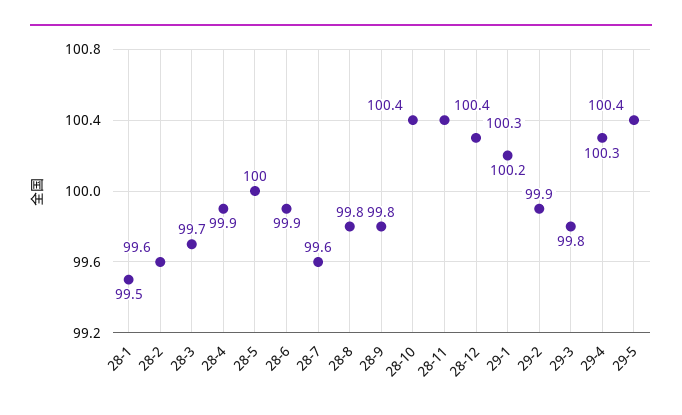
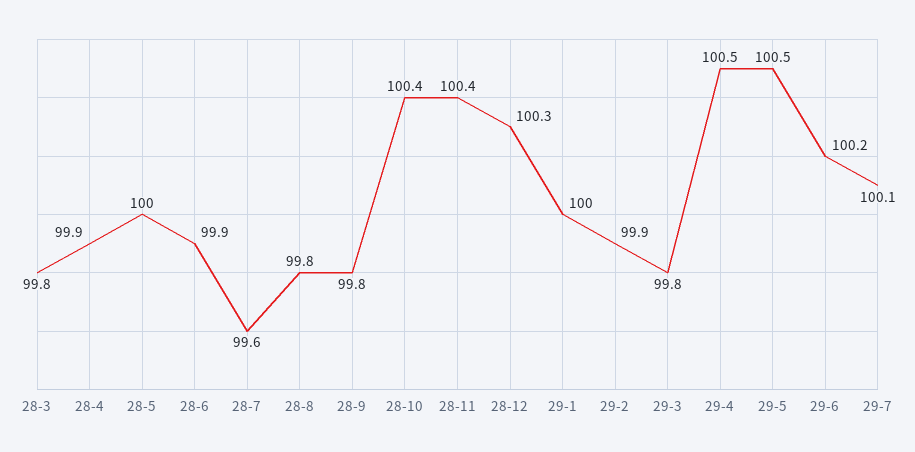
28-1: 99.5 -> none
28-2: 99.6 -> none
28-3: 99.7 -> 99.8
29-1: 100.2 -> 100
29-4: 100.3 -> 100.5
29-5: 100.4 -> 100.5
29-6: none -> 100.2
29-7: none -> 100.1

